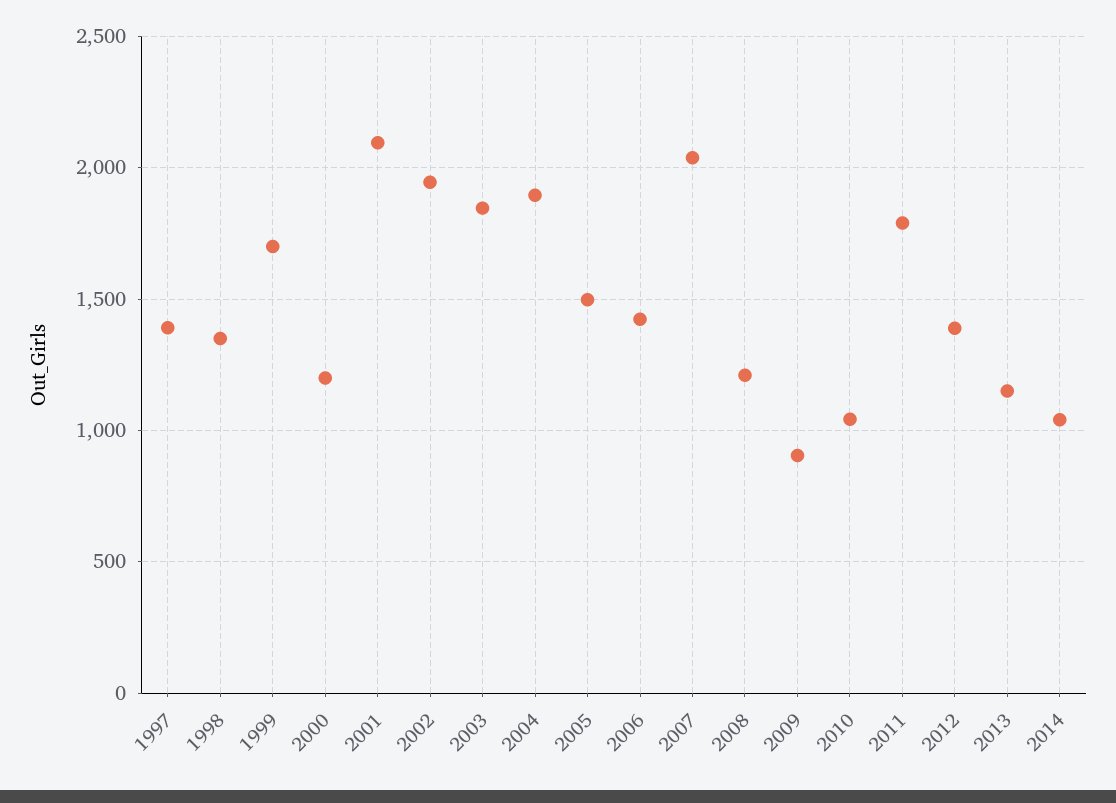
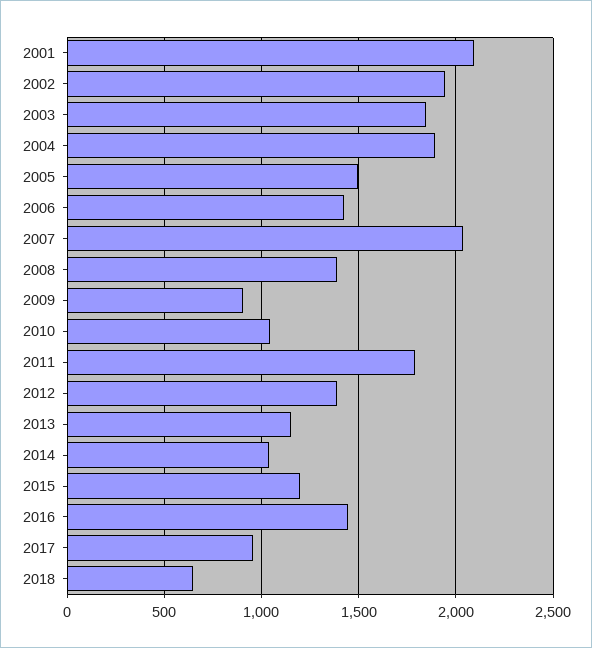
1997: 1400 -> none
1998: 1350 -> none
1999: 1700 -> none
2000: 1200 -> none
2008: 1200 -> 1400
2015: none -> 1200
2016: none -> 1450
2017: none -> 950
2018: none -> 650

